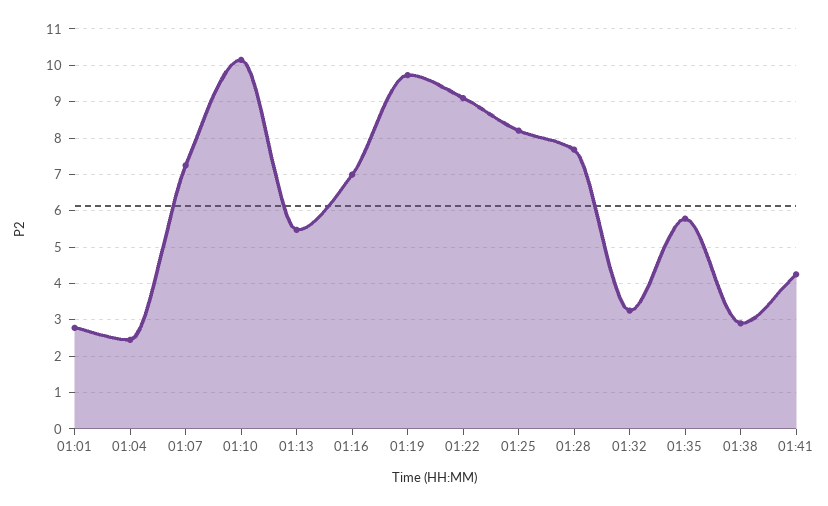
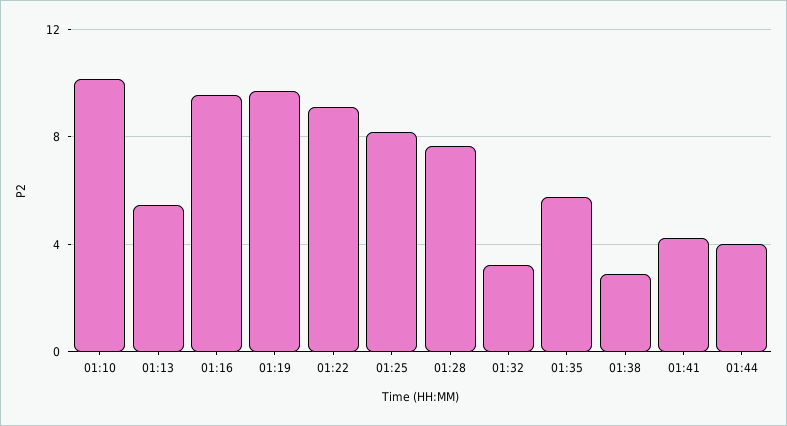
01:01: 2.8 -> none
01:04: 2.4 -> none
01:07: 7.2 -> none
01:16: 7 -> 9.5
01:44: none -> 4

